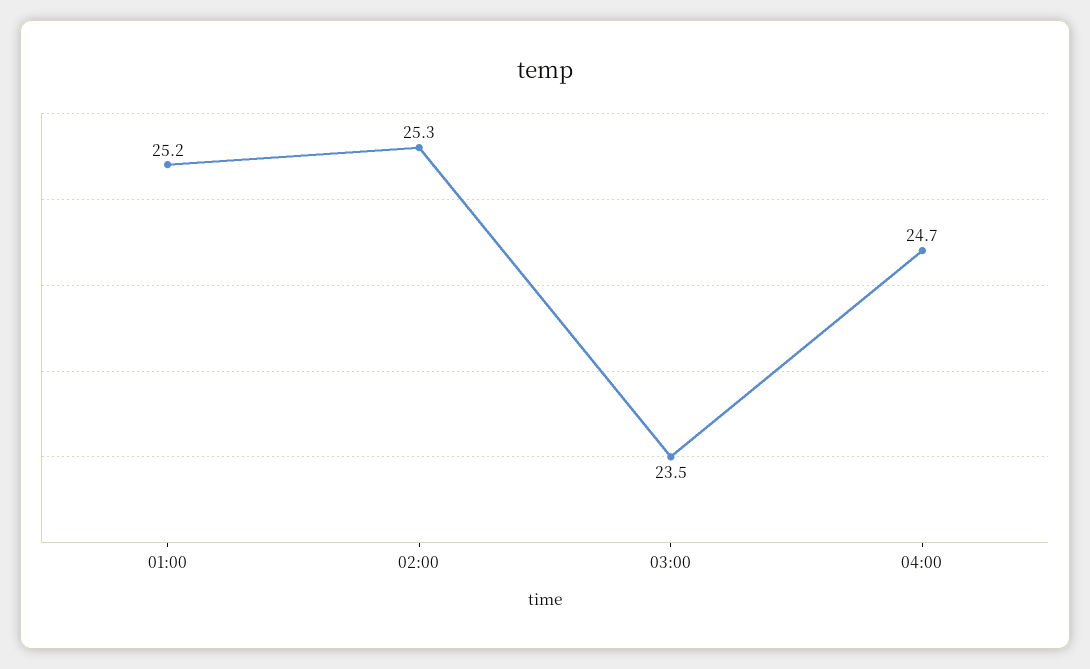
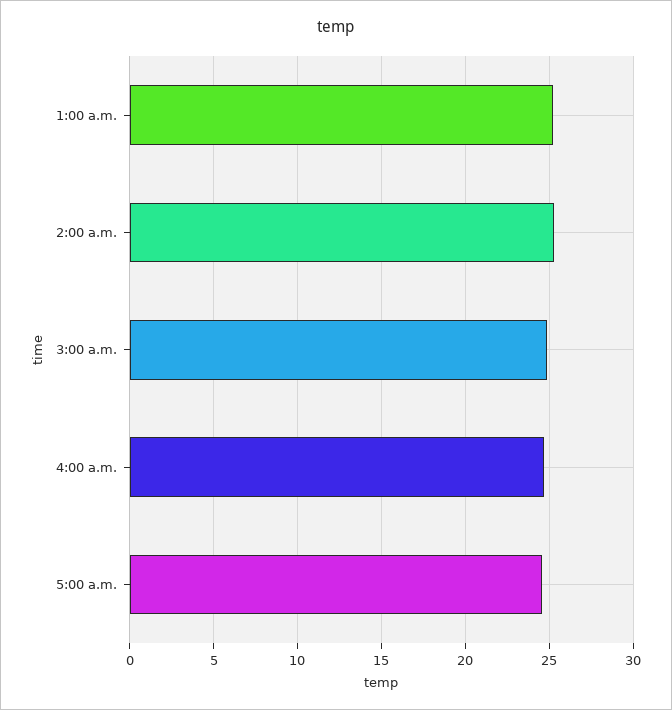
03:00: 23.5 -> 25
5:00 a.m.: none -> 24.5

